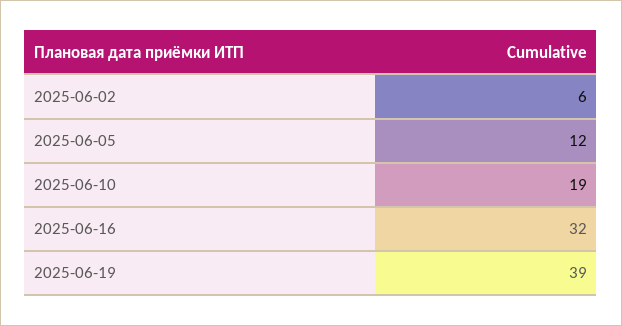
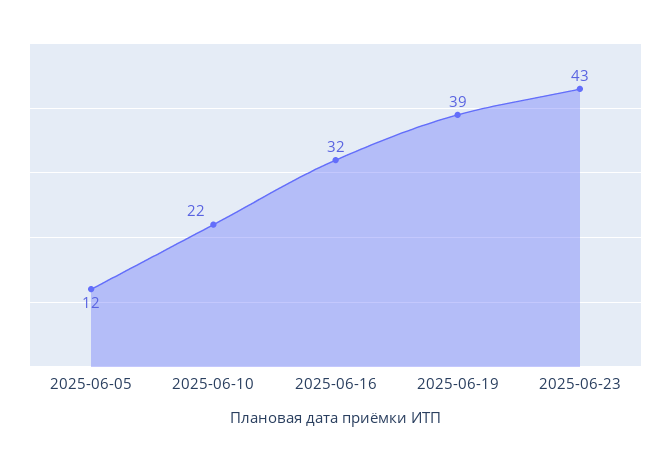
2025-06-02: 6 -> none
2025-06-10: 19 -> 22
2025-06-23: none -> 43

